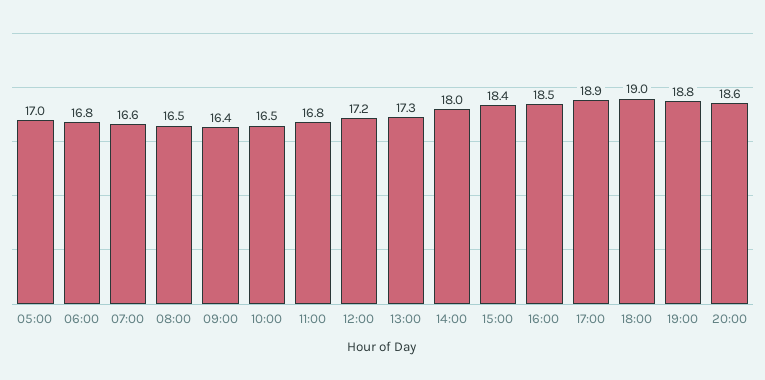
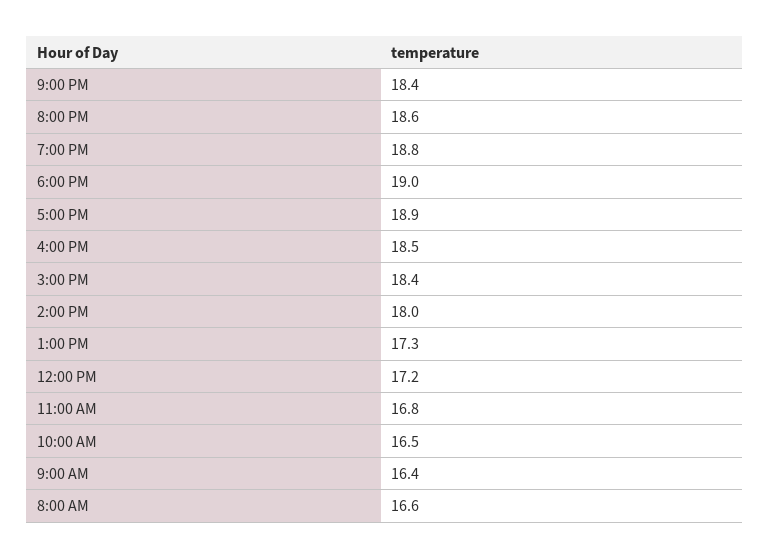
05:00: 17 -> none
06:00: 16.8 -> none
07:00: 16.6 -> none
08:00: 16.5 -> 16.6
9:00 PM: none -> 18.4

